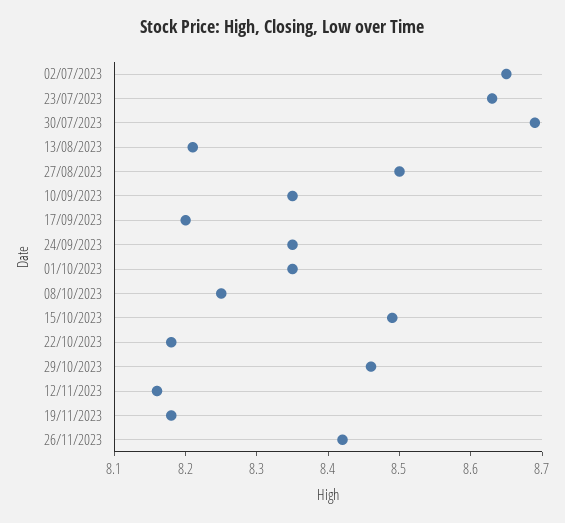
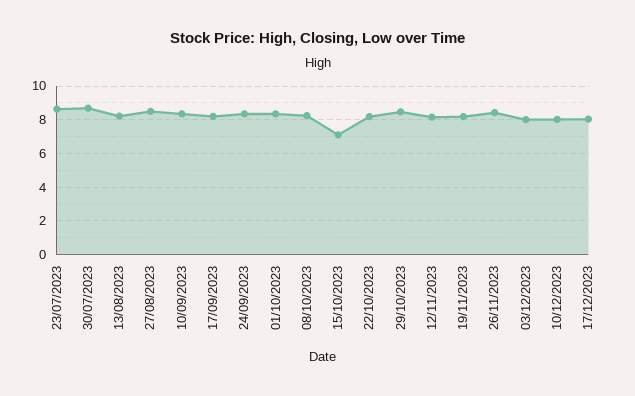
02/07/2023: 8.65 -> none
15/10/2023: 8.5 -> 7
03/12/2023: none -> 8
10/12/2023: none -> 8
17/12/2023: none -> 8

